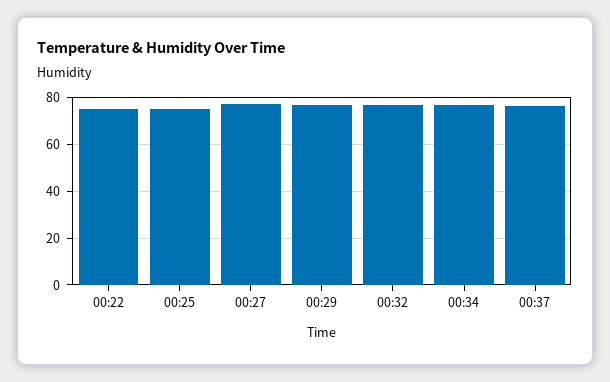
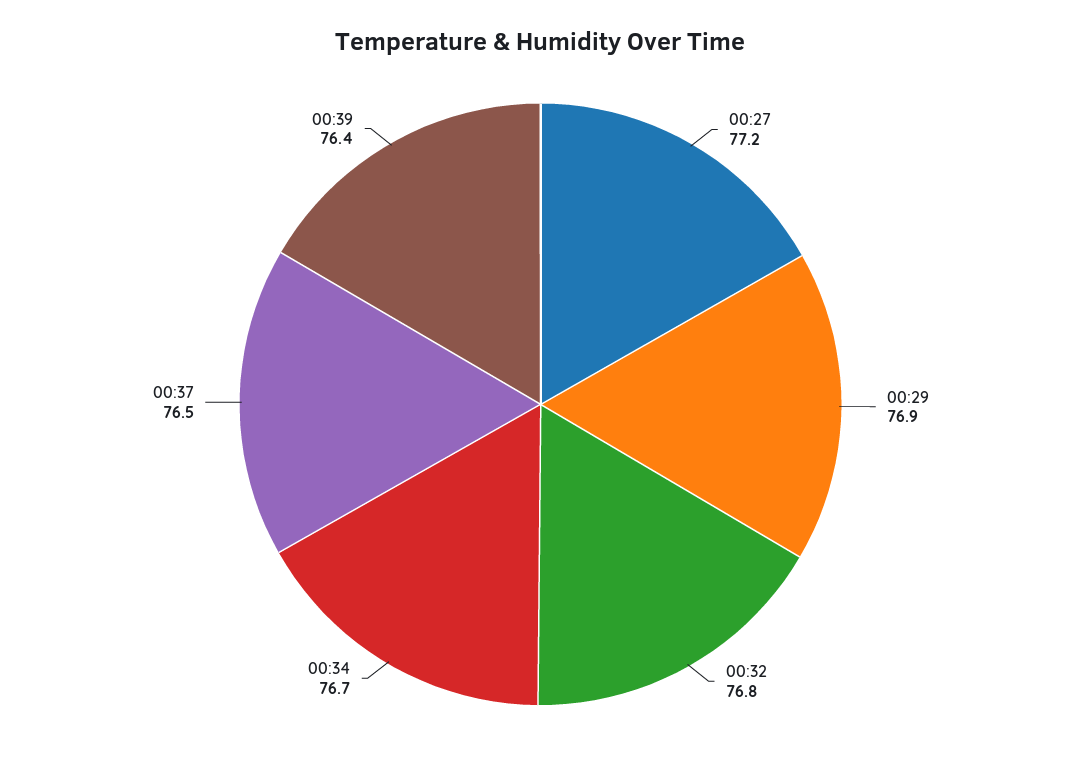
00:22: 75 -> none
00:25: 75 -> none
00:39: none -> 76.4

